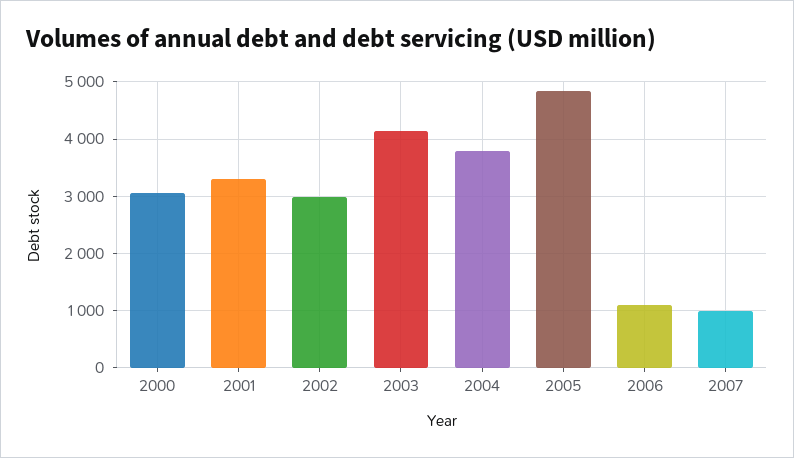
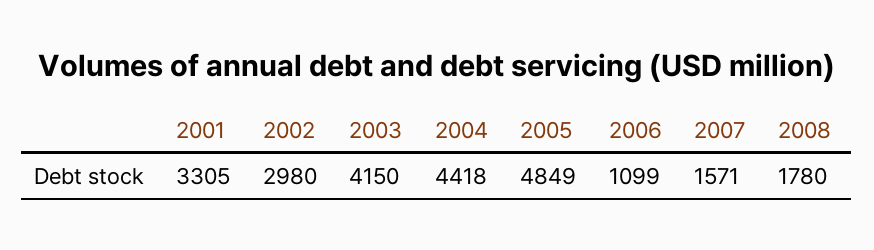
2000: 3000 -> none
2004: 3800 -> 4418
2007: 1000 -> 1571
2008: none -> 1780

